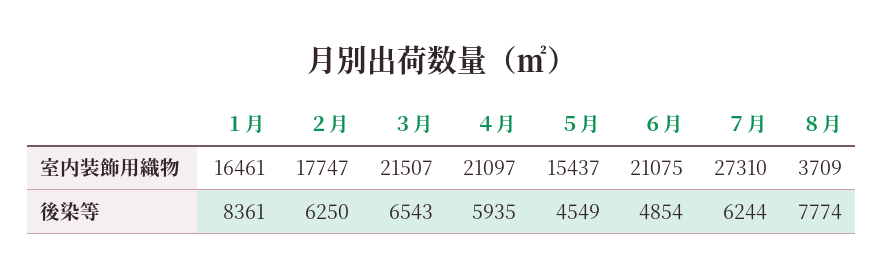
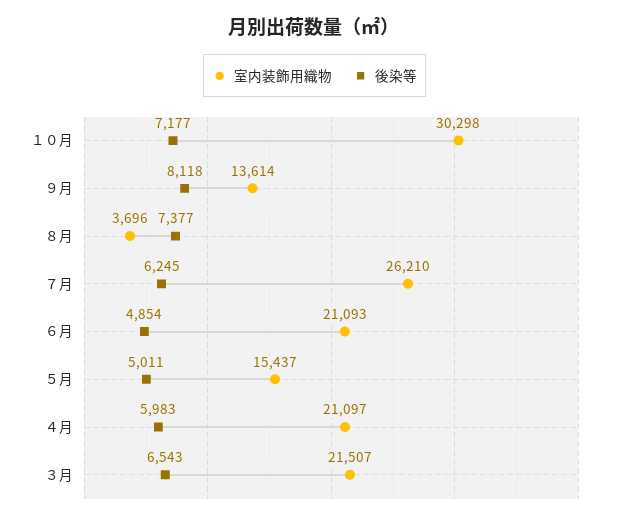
室内装飾用織物, １月: 16461 -> none
室内装飾用織物, ２月: 17747 -> none
室内装飾用織物, ６月: 21075 -> 21093
室内装飾用織物, ７月: 27310 -> 26210
室内装飾用織物, ８月: 3709 -> 3696
後染等, １月: 8361 -> none
後染等, ２月: 6250 -> none
後染等, ４月: 5935 -> 5983
後染等, ５月: 4549 -> 5011
後染等, ７月: 6244 -> 6245
後染等, ８月: 7774 -> 7377
室内装飾用織物, １０月: none -> 30298
後染等, １０月: none -> 7177
室内装飾用織物, ９月: none -> 13614
後染等, ９月: none -> 8118

